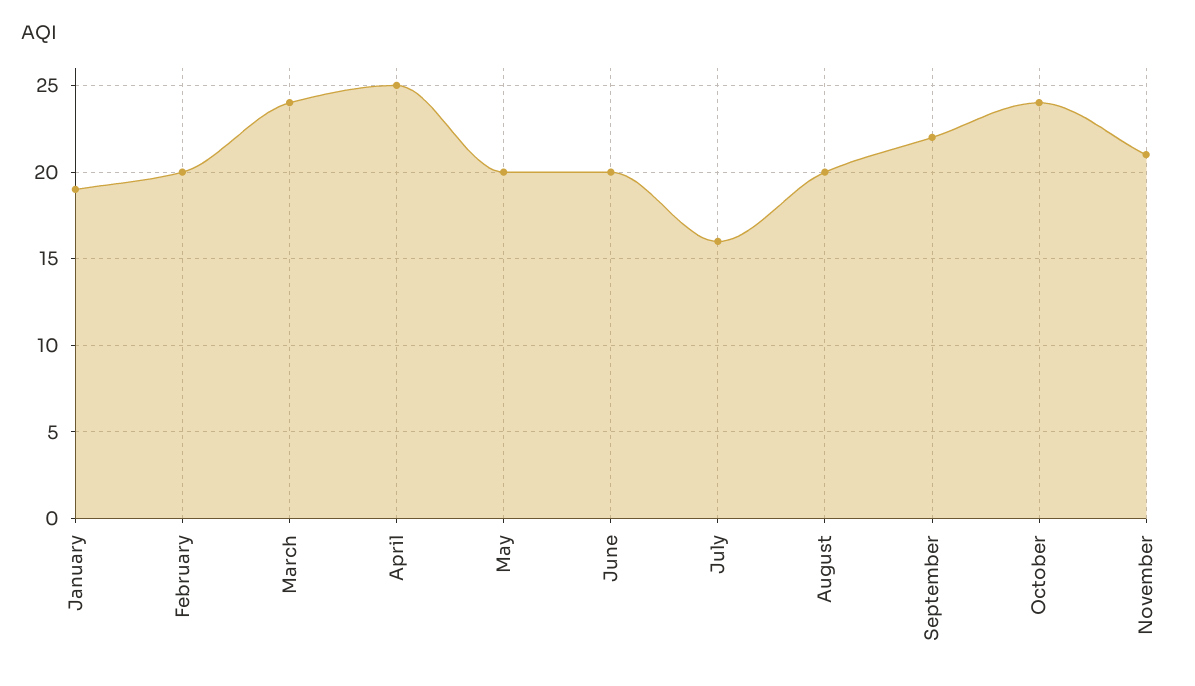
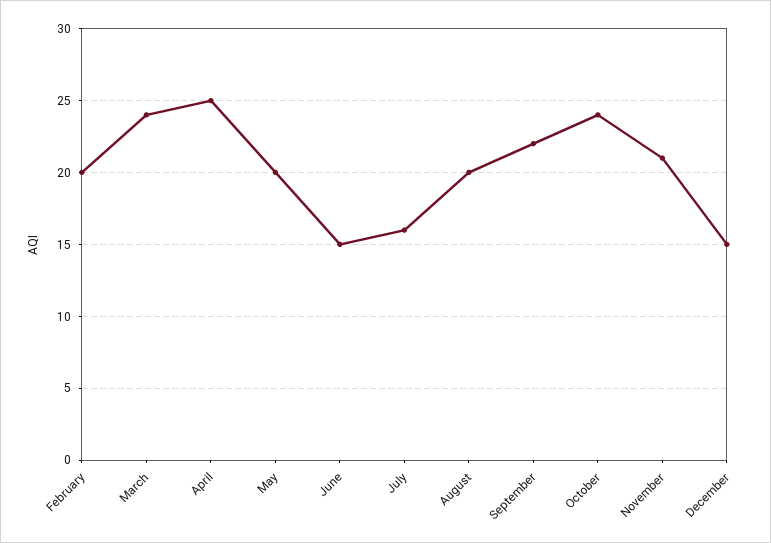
January: 19 -> none
June: 20 -> 15
December: none -> 15

